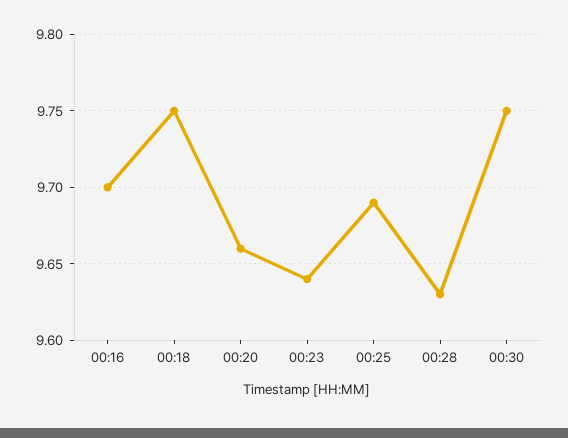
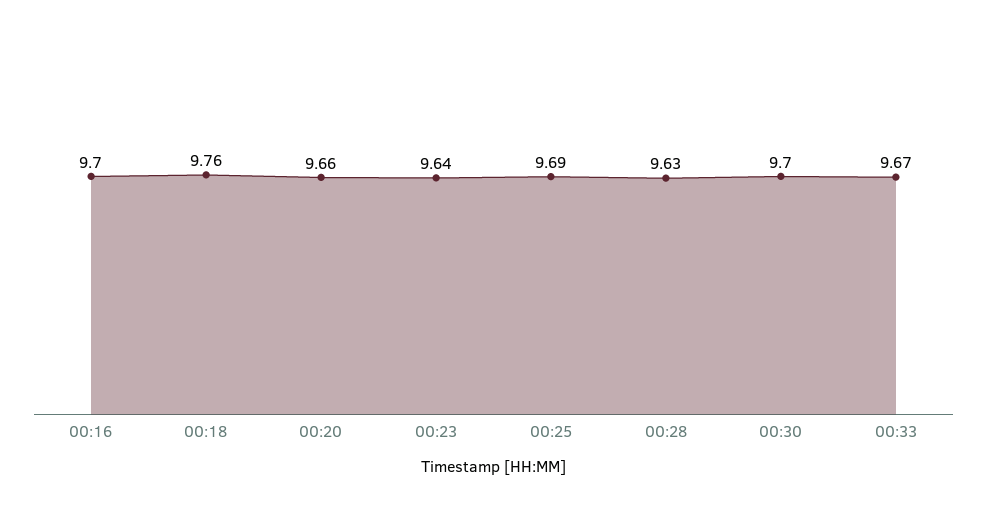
00:18: 9.75 -> 9.76
00:30: 9.75 -> 9.7
00:33: none -> 9.67

